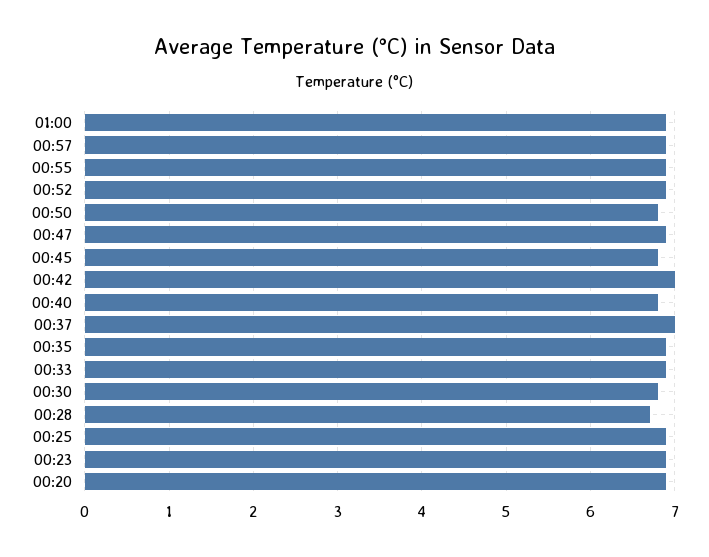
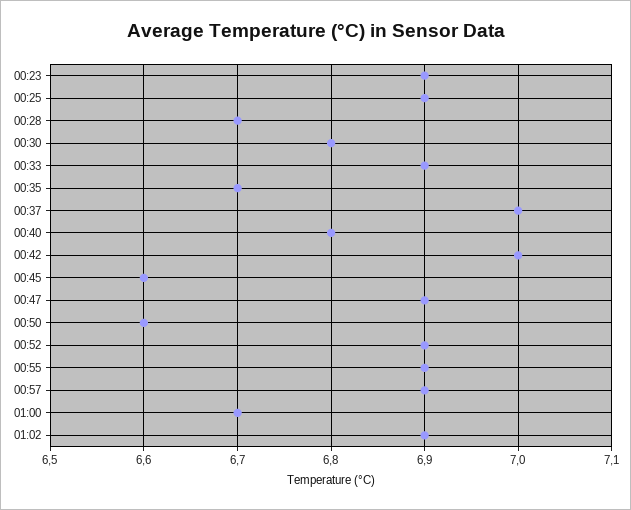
01:00: 6.9 -> 6.7
00:50: 6.8 -> 6.6
00:45: 6.8 -> 6.6
00:35: 6.9 -> 6.7
00:20: 6.9 -> none
01:02: none -> 6.9

